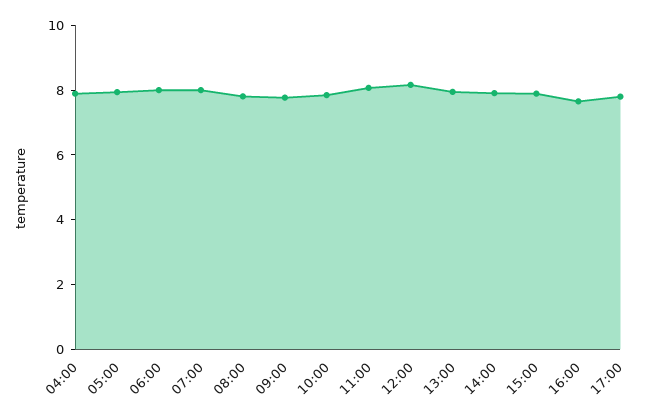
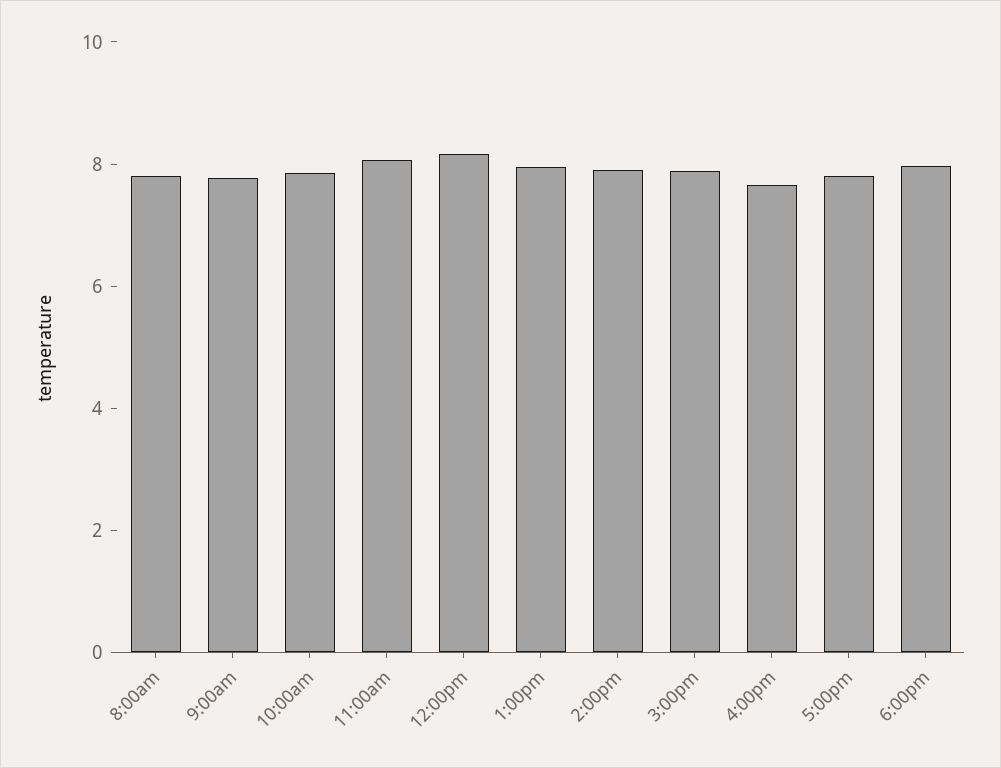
04:00: 8 -> none
05:00: 8 -> none
06:00: 8 -> none
07:00: 8 -> none
6:00pm: none -> 8

